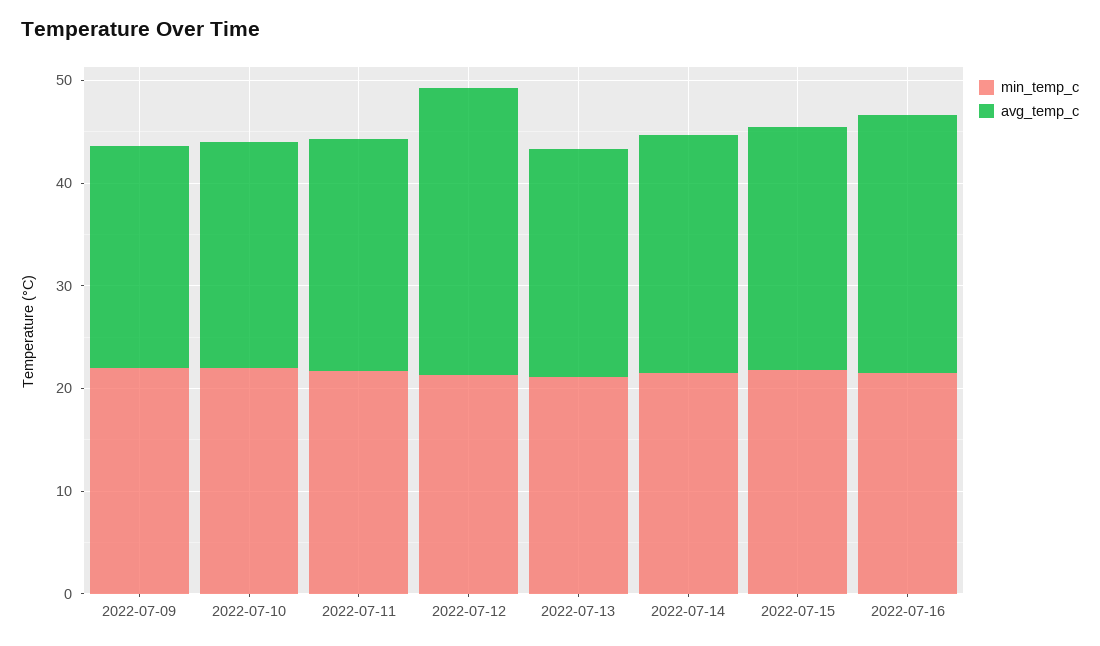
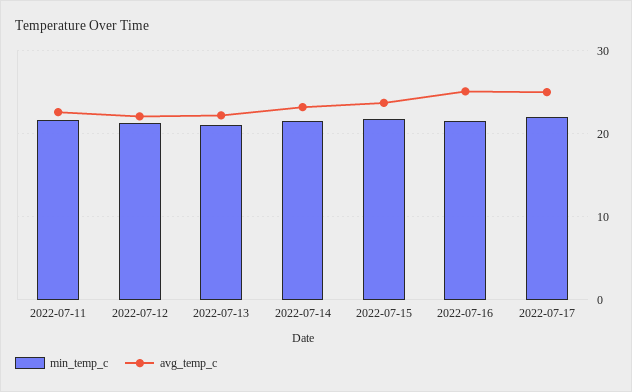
min_temp_c, 2022-07-09: 22 -> none
avg_temp_c, 2022-07-09: 22 -> none
min_temp_c, 2022-07-10: 22 -> none
avg_temp_c, 2022-07-10: 22 -> none
avg_temp_c, 2022-07-12: 28 -> 22
min_temp_c, 2022-07-17: none -> 22
avg_temp_c, 2022-07-17: none -> 25

